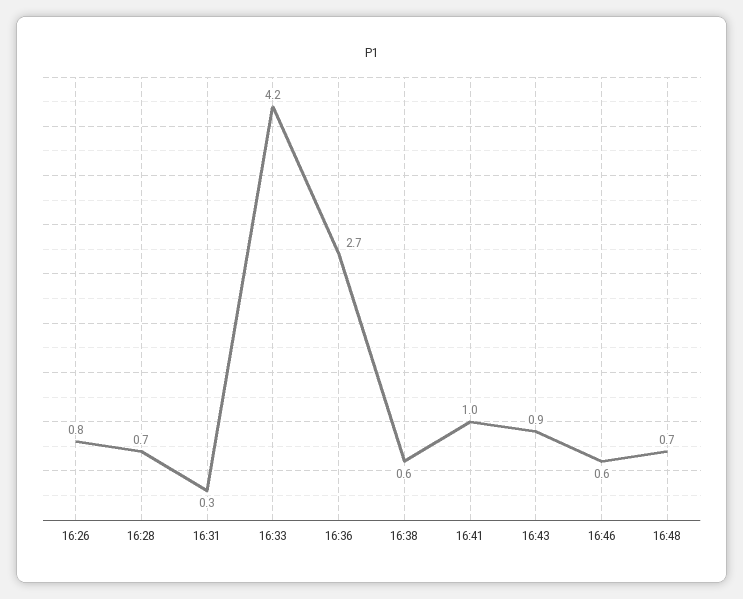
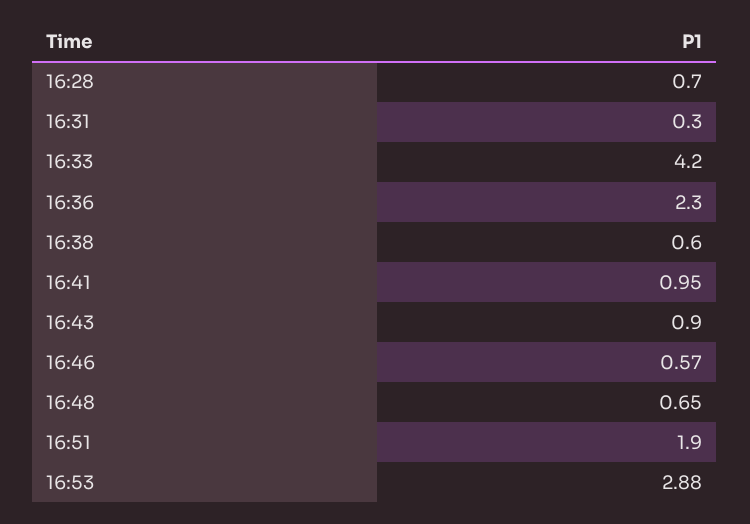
16:26: 0.8 -> none
16:36: 2.7 -> 2.3
16:51: none -> 1.9
16:53: none -> 2.88

